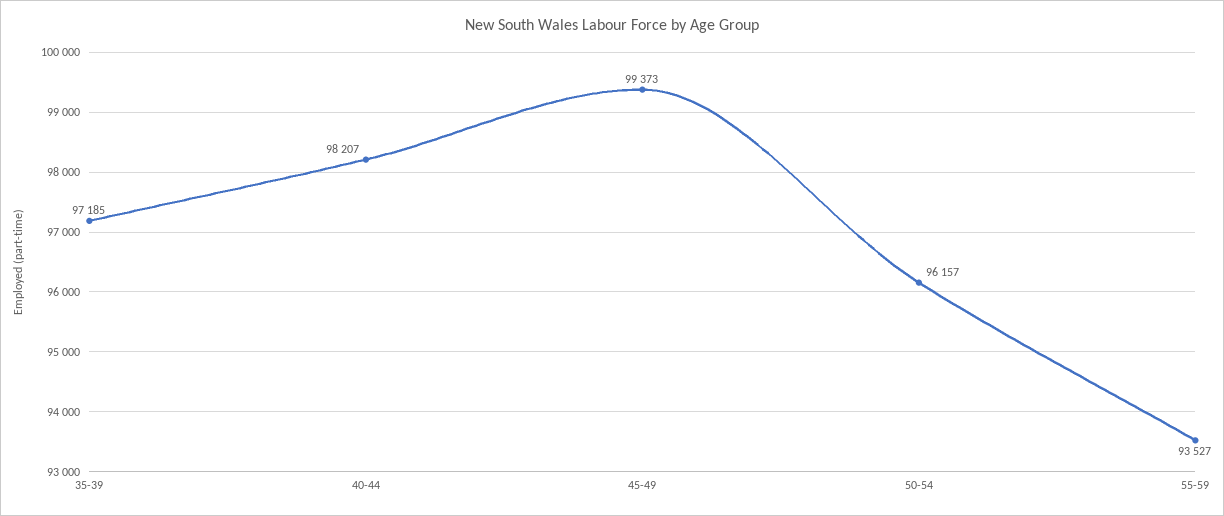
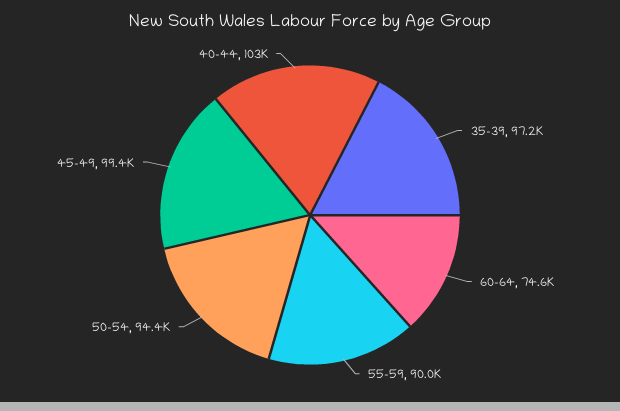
40-44: 98207 -> 103000
50-54: 96157 -> 94400
55-59: 93527 -> 90000
60-64: none -> 74600

